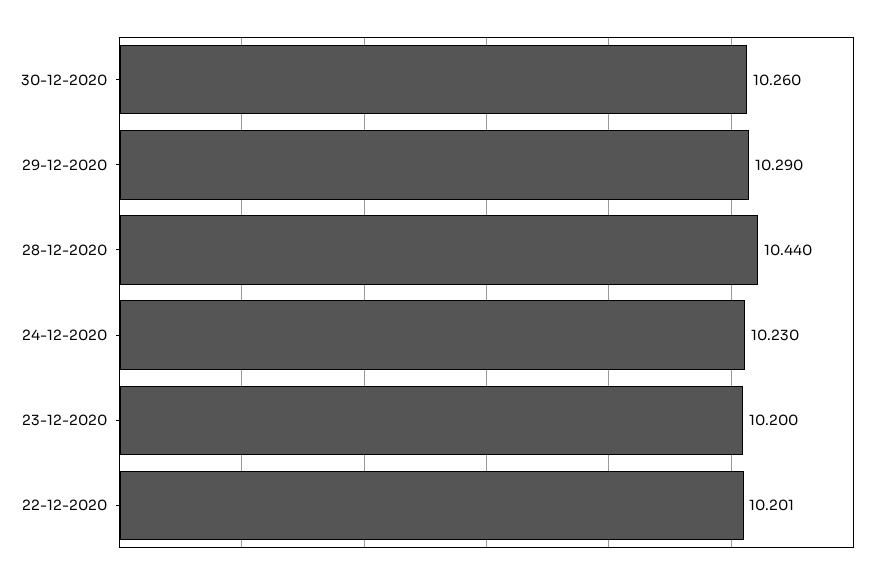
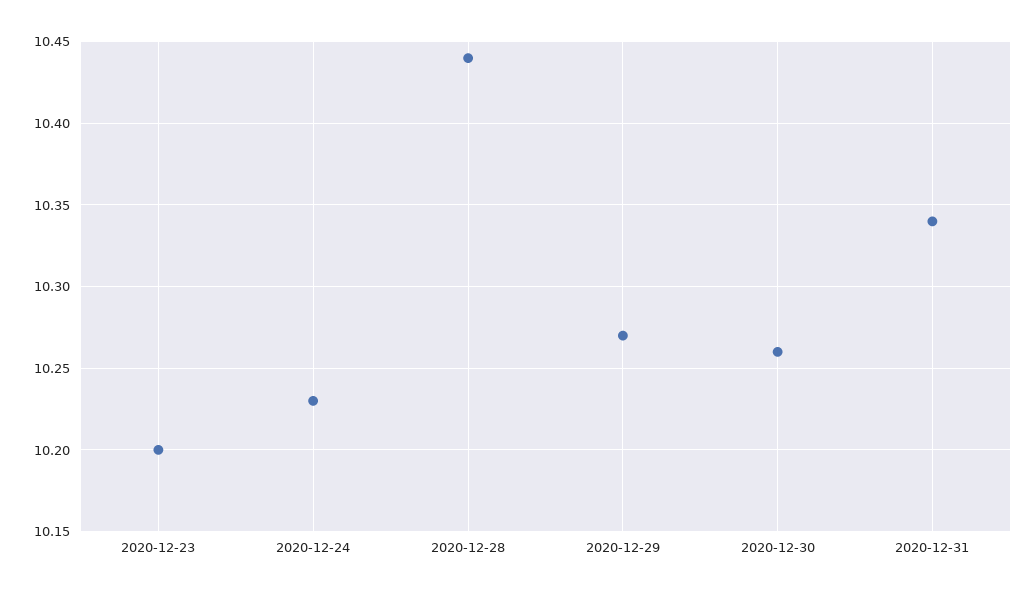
29-12-2020: 10.29 -> 10.27
22-12-2020: 10.201 -> none
2020-12-31: none -> 10.34

